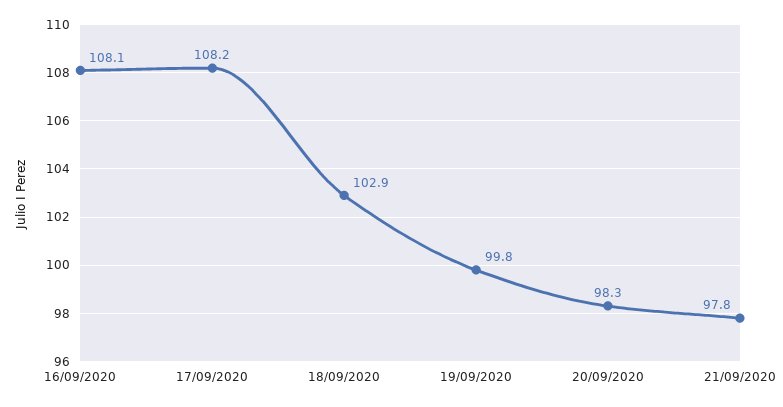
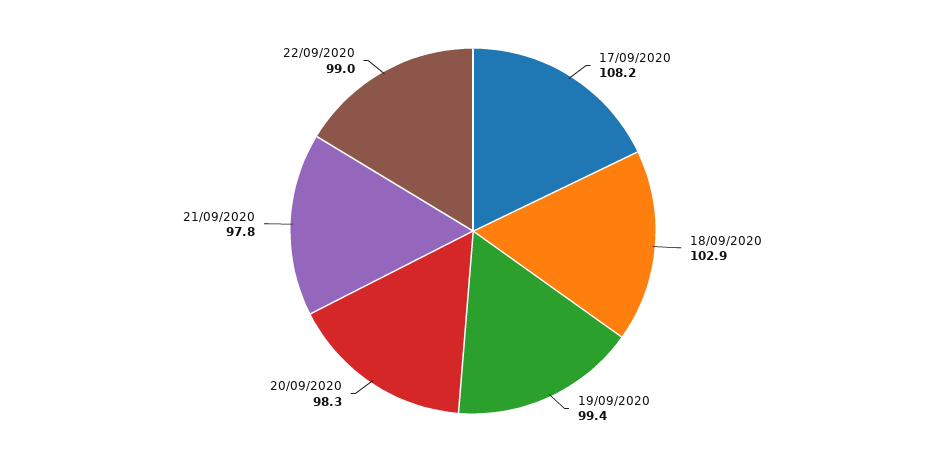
16/09/2020: 108.1 -> none
19/09/2020: 99.8 -> 99.4
22/09/2020: none -> 99

